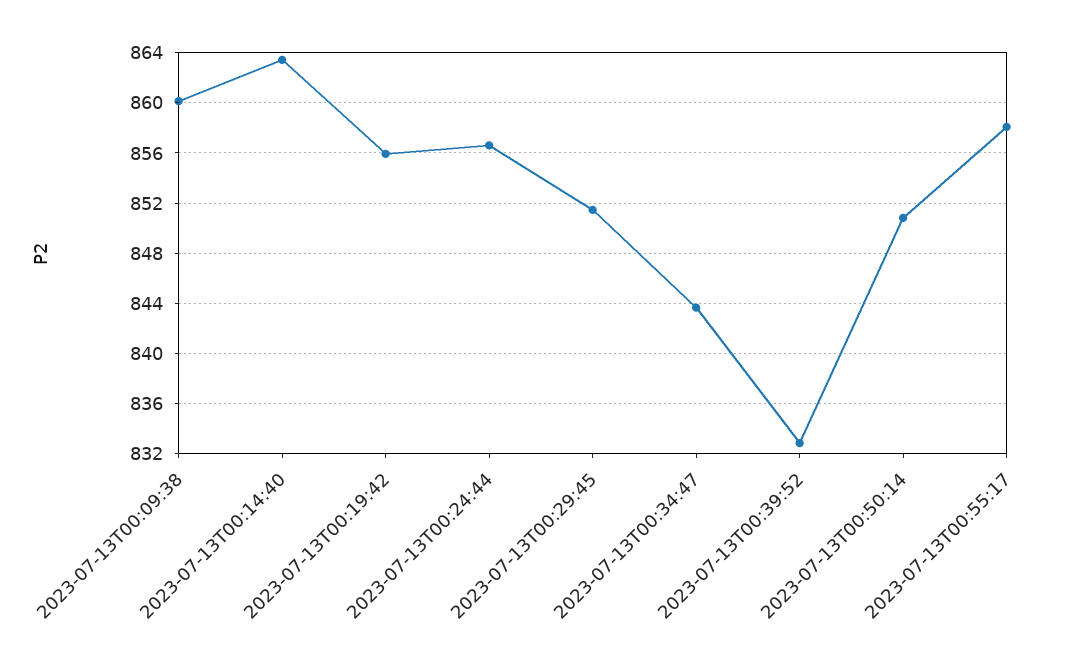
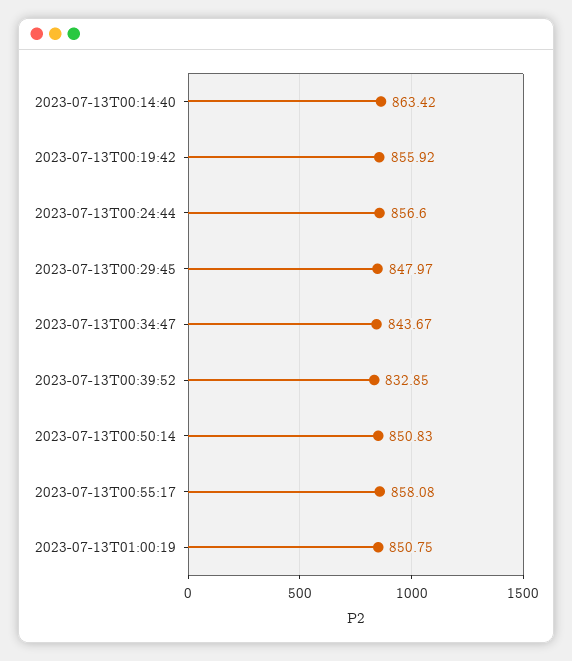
2023-07-13T00:09:38: 860 -> none
2023-07-13T00:29:45: 851.5 -> 847.97
2023-07-13T01:00:19: none -> 850.75

